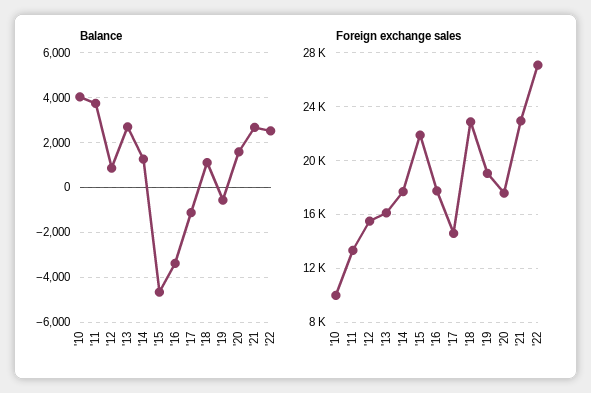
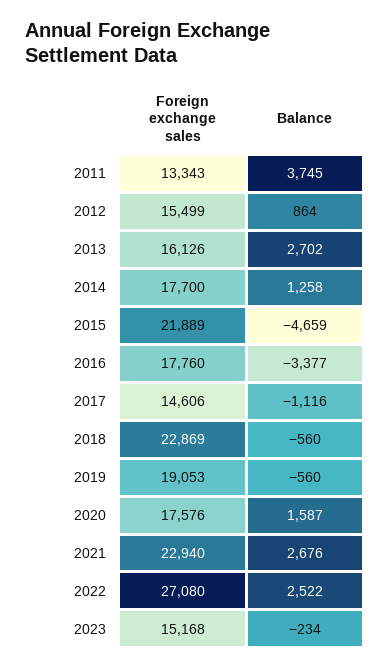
Balance, '10: 4000 -> none
Balance, '18: 1000 -> -560
Foreign exchange sales, '10: 10000 -> none
Foreign exchange sales, 2023: none -> 15168
Balance, 2023: none -> -234

